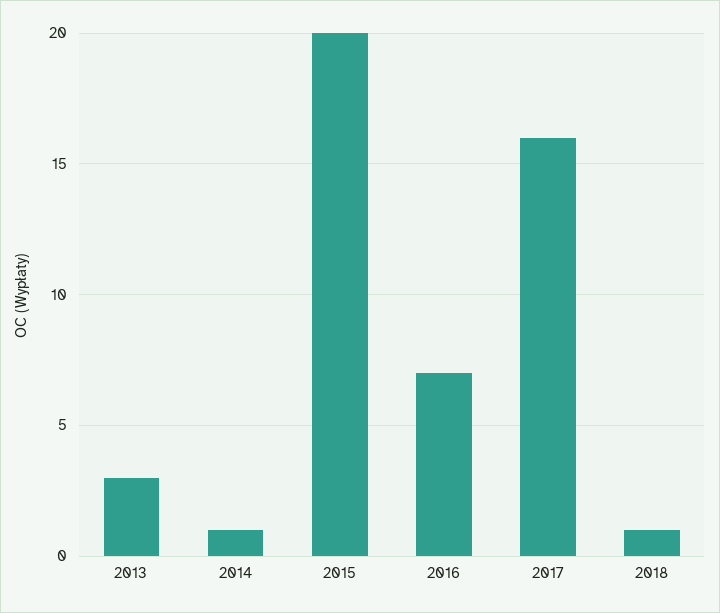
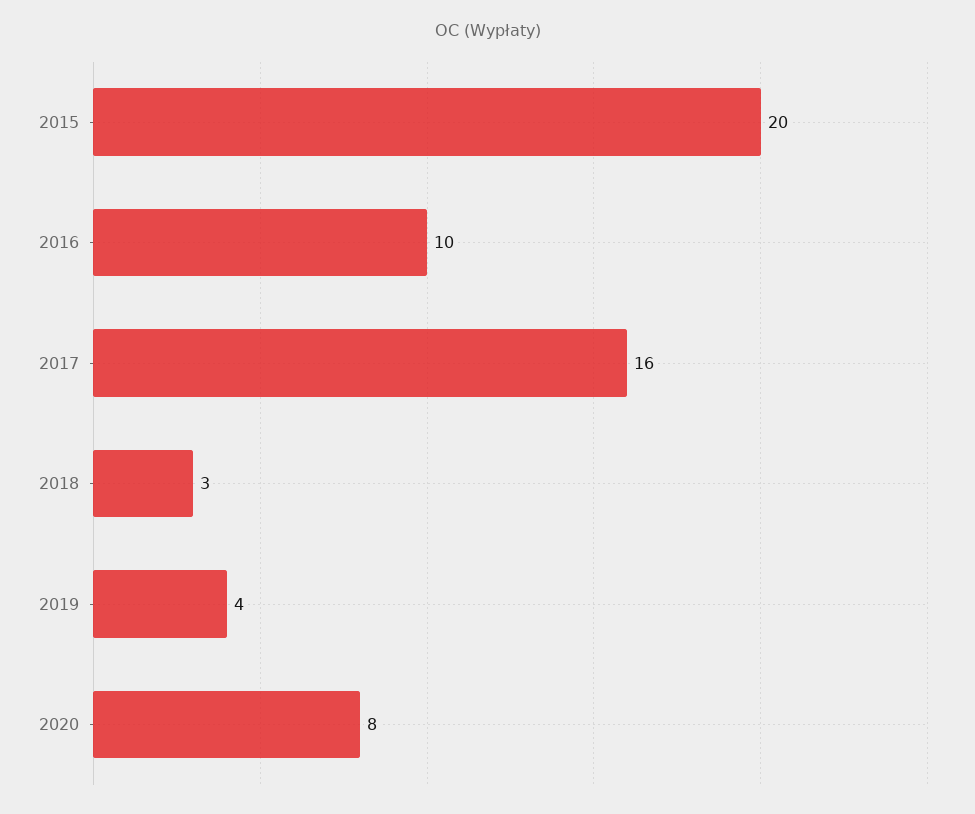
2013: 3 -> none
2014: 1 -> none
2016: 7 -> 10
2018: 1 -> 3
2019: none -> 4
2020: none -> 8

